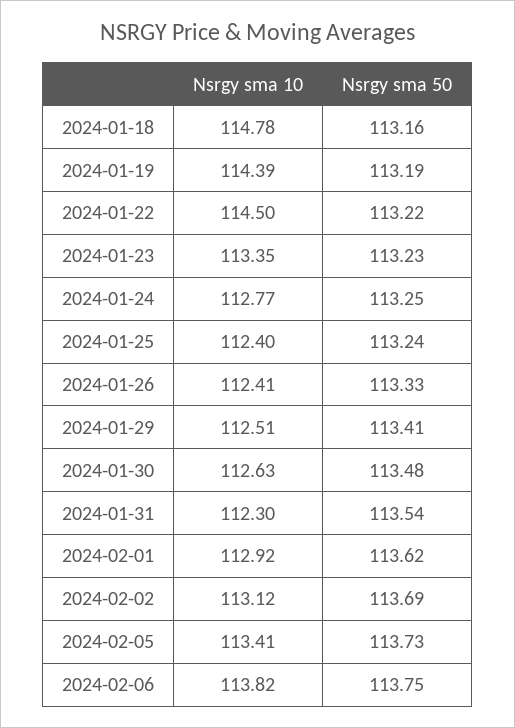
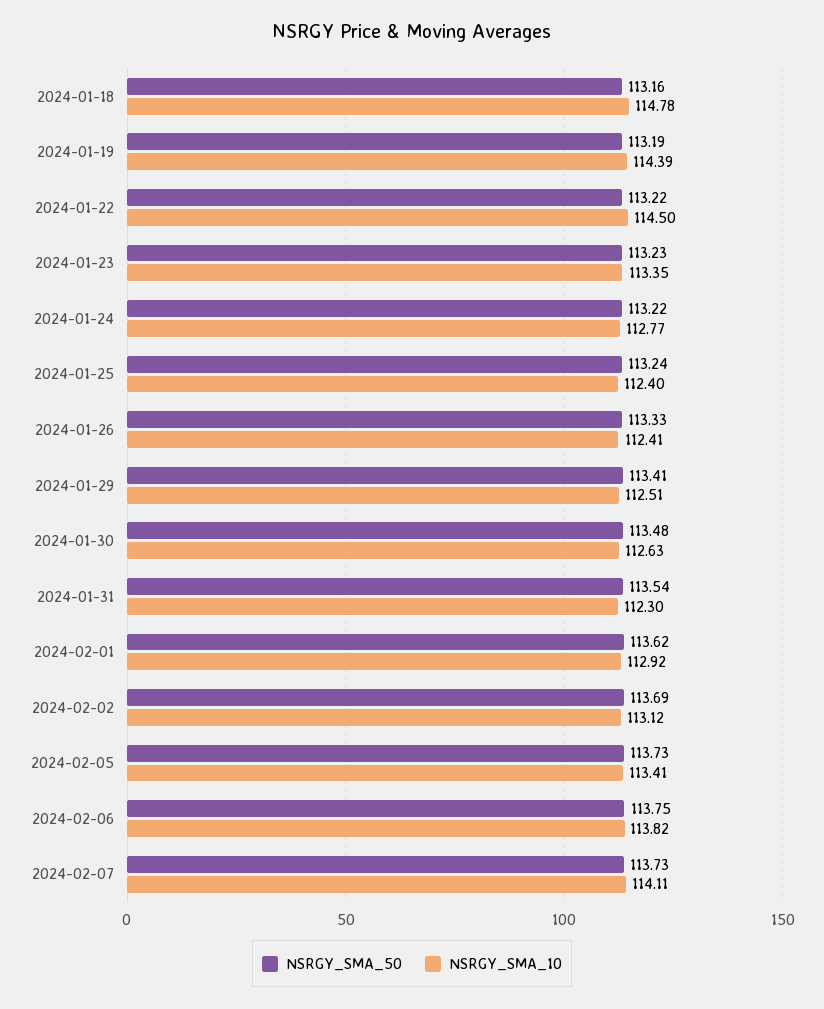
Nsrgy sma 50, 2024-01-24: 113.25 -> 113.22
Nsrgy sma 50, 2024-02-07: none -> 113.73
Nsrgy sma 10, 2024-02-07: none -> 114.11

